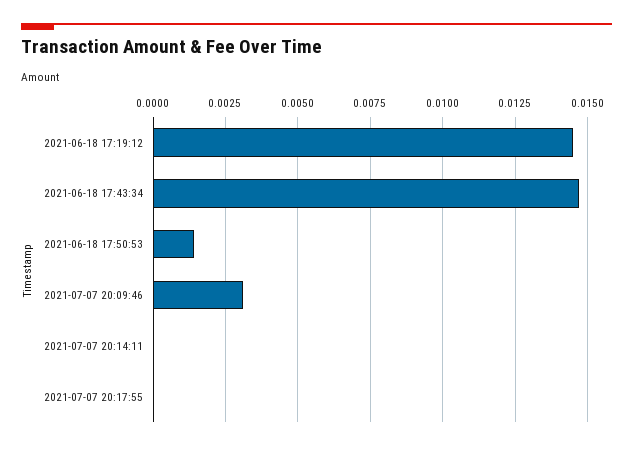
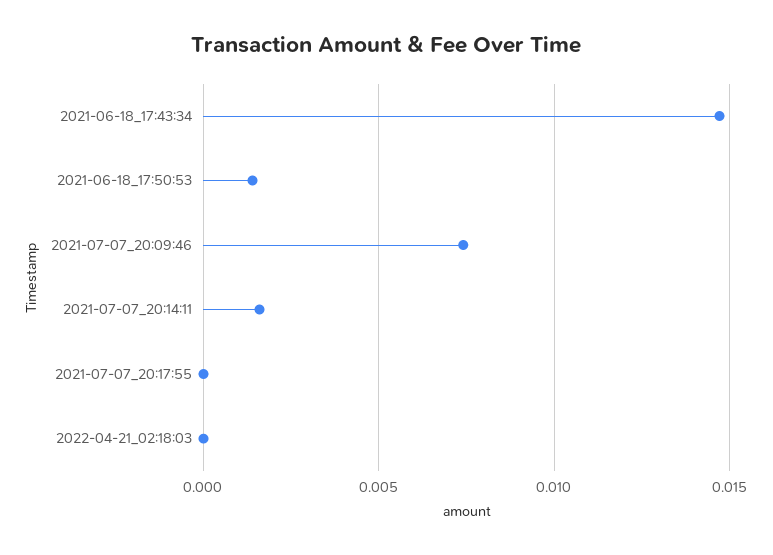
2021-06-18 17:19:12: 0.0145 -> none
2021-07-07 20:09:46: 0.003 -> 0.0075
2021-07-07 20:14:11: 0 -> 0.0015
2022-04-21_02:18:03: none -> 0

